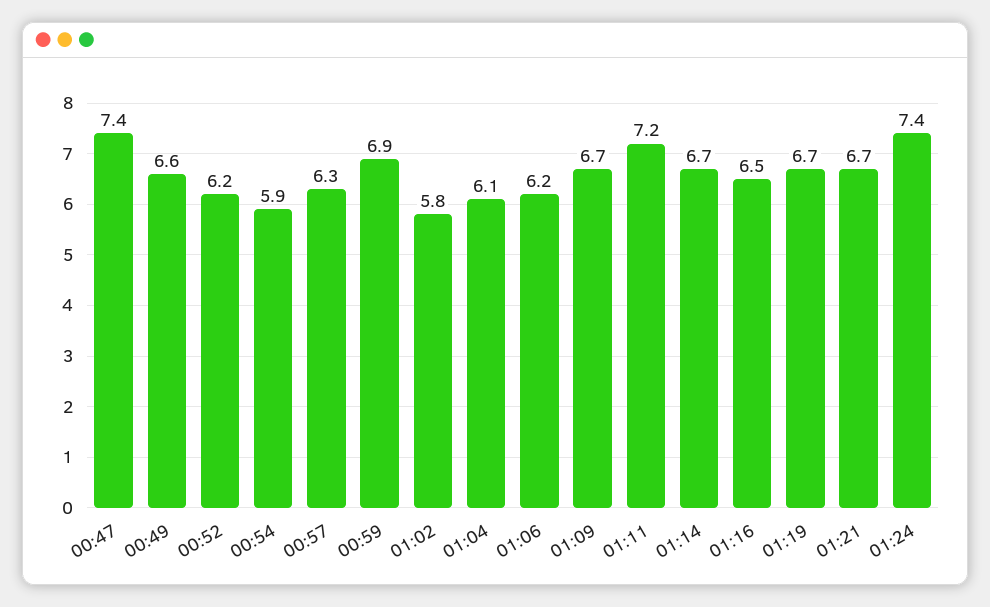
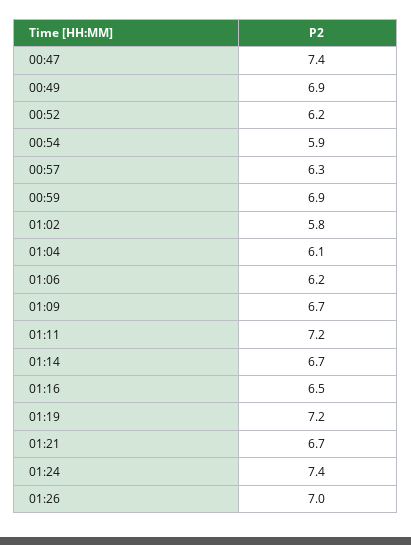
00:49: 6.6 -> 6.9
01:19: 6.7 -> 7.2
01:26: none -> 7

